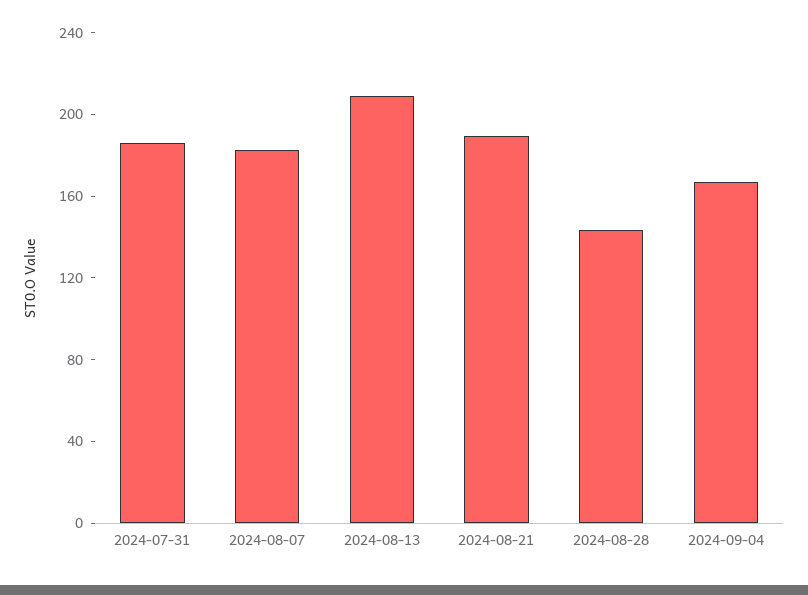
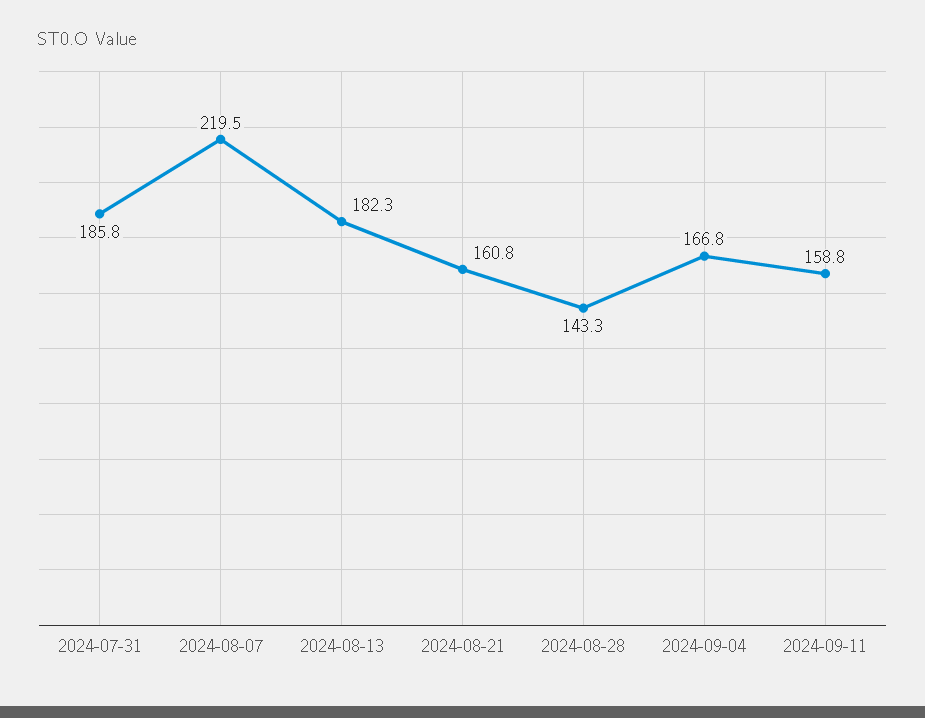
2024-08-07: 180 -> 219.5
2024-08-13: 210 -> 182.3
2024-08-21: 190 -> 160.8
2024-09-11: none -> 158.8

